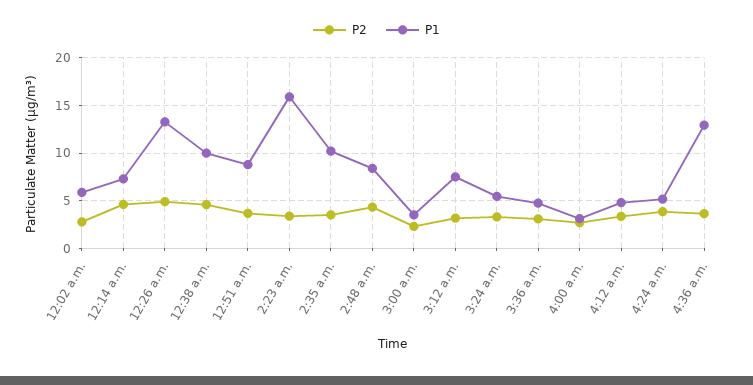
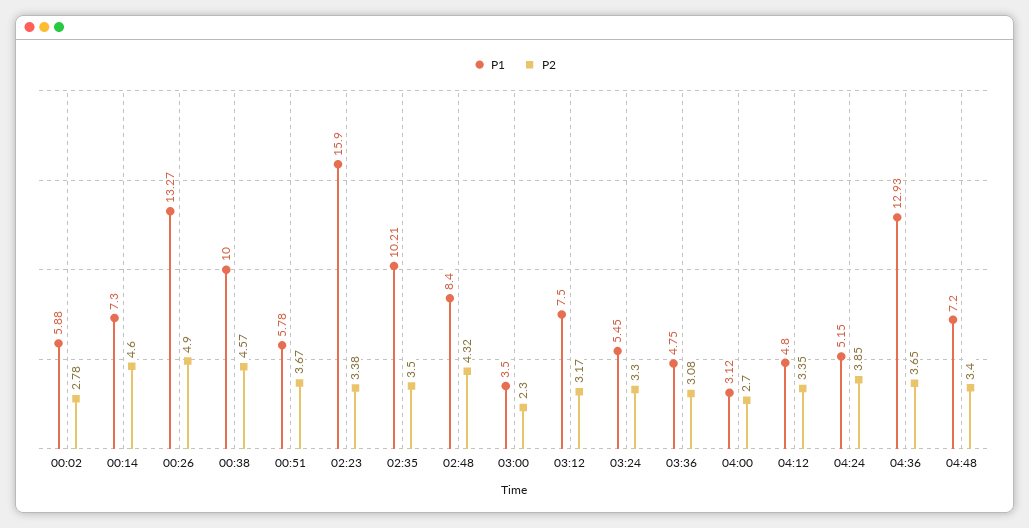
P1, 12:51 a.m.: 9 -> 5.78
P1, 04:48: none -> 7.2
P2, 04:48: none -> 3.4

